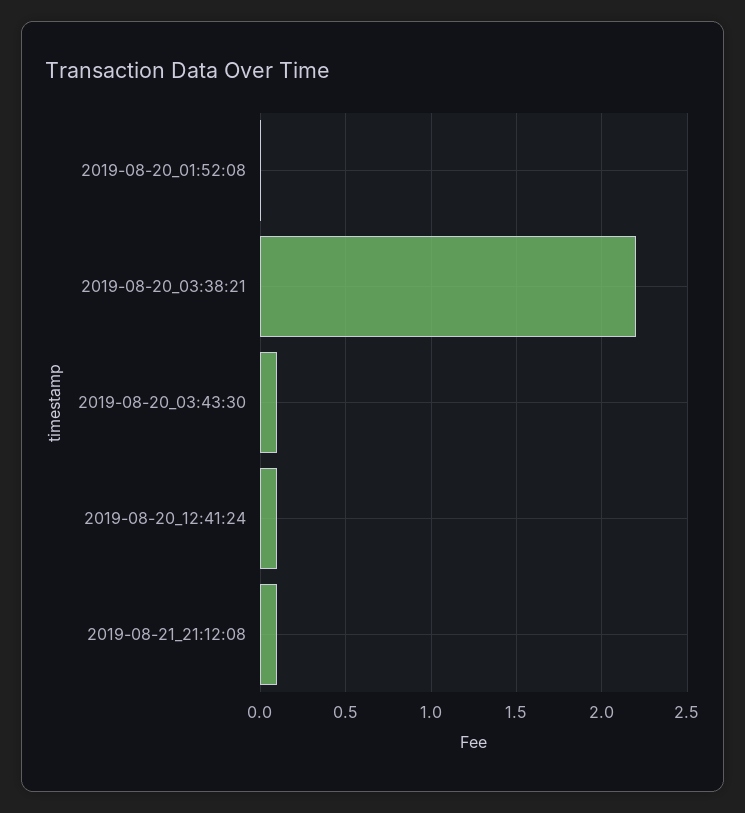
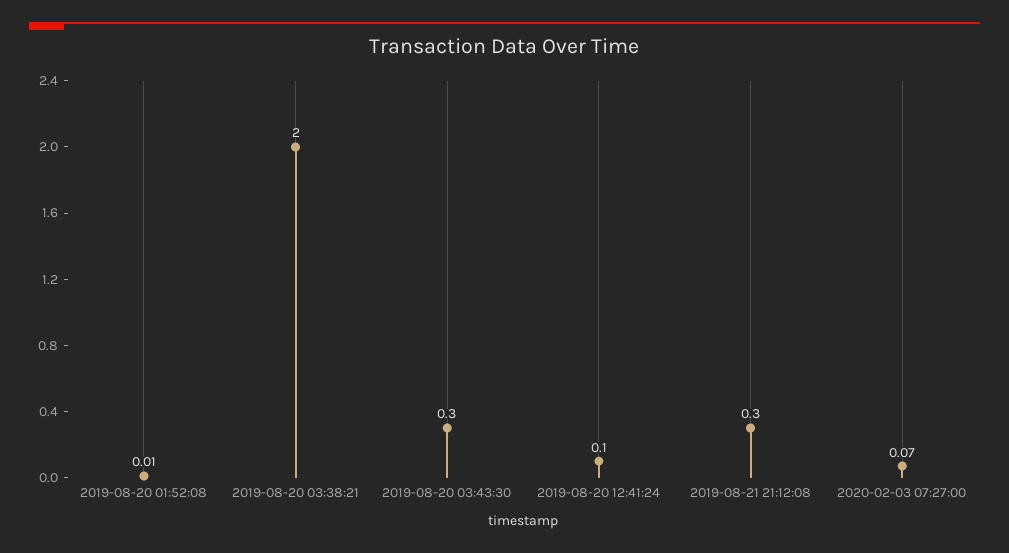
2019-08-20_03:38:21: 2.2 -> 2
2019-08-20_03:43:30: 0.1 -> 0.3
2019-08-21_21:12:08: 0.1 -> 0.3
2020-02-03 07:27:00: none -> 0.07

